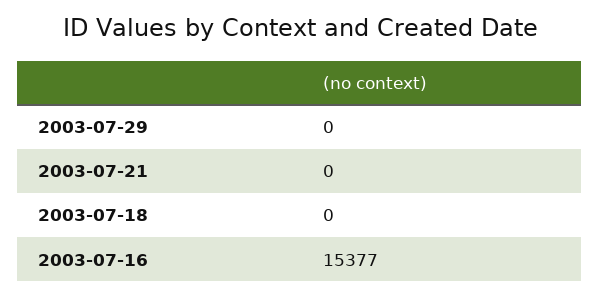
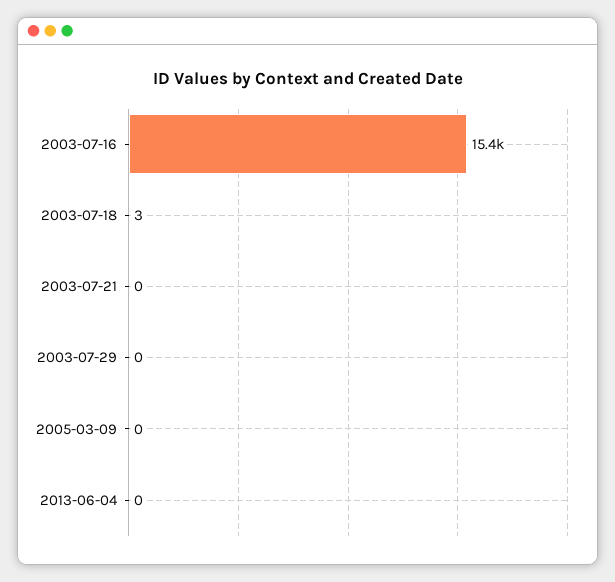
2003-07-18: 0 -> 3
2005-03-09: none -> 0
2013-06-04: none -> 0

